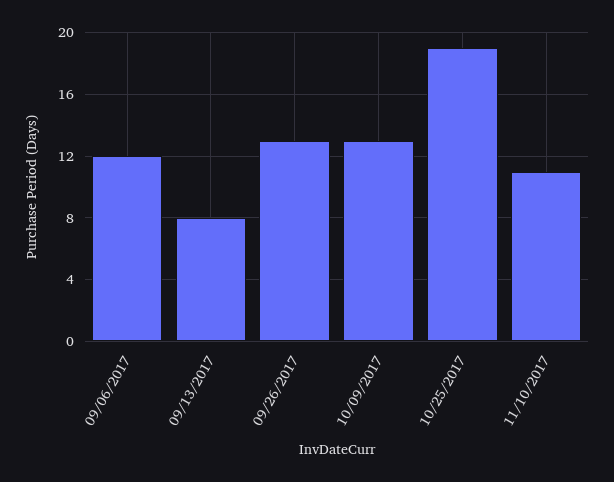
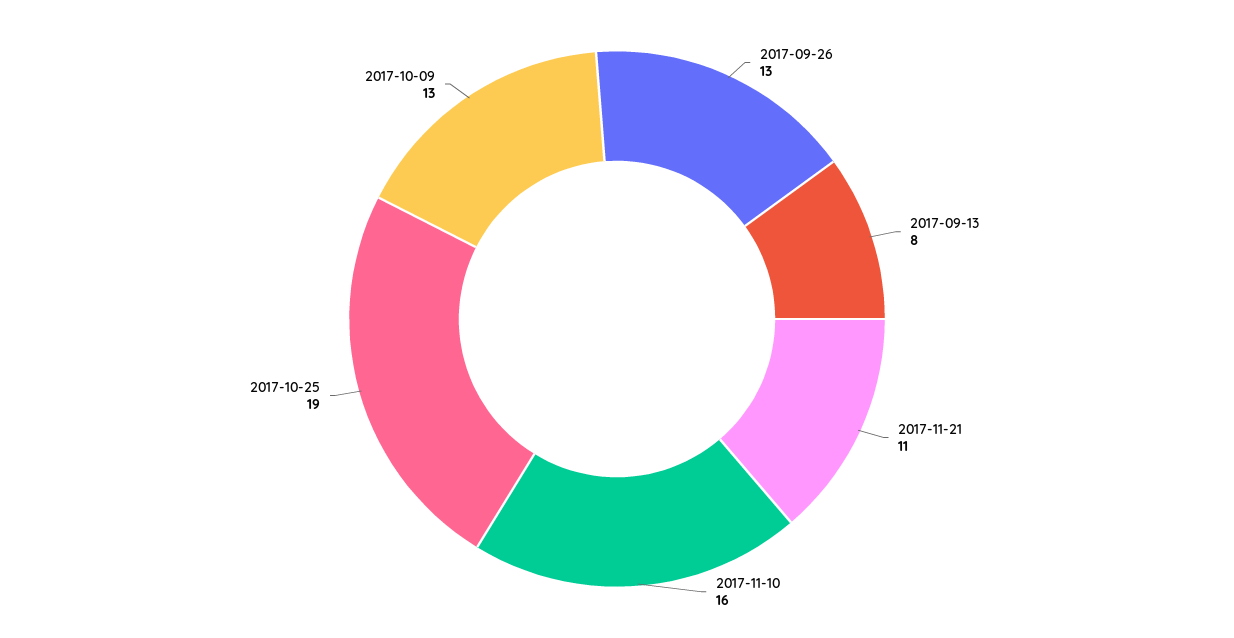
09/06/2017: 12 -> none
11/10/2017: 11 -> 16
2017-11-21: none -> 11

